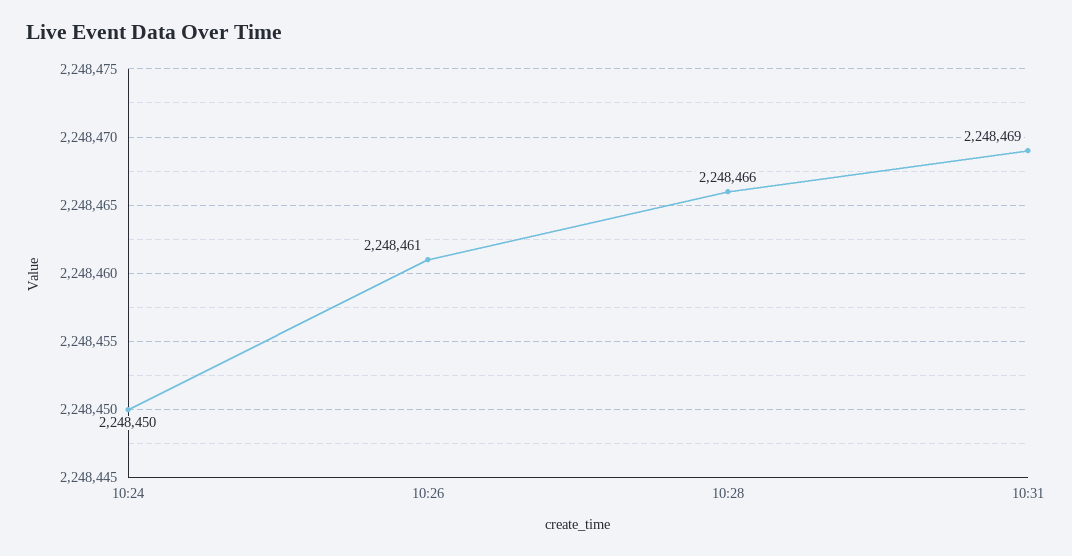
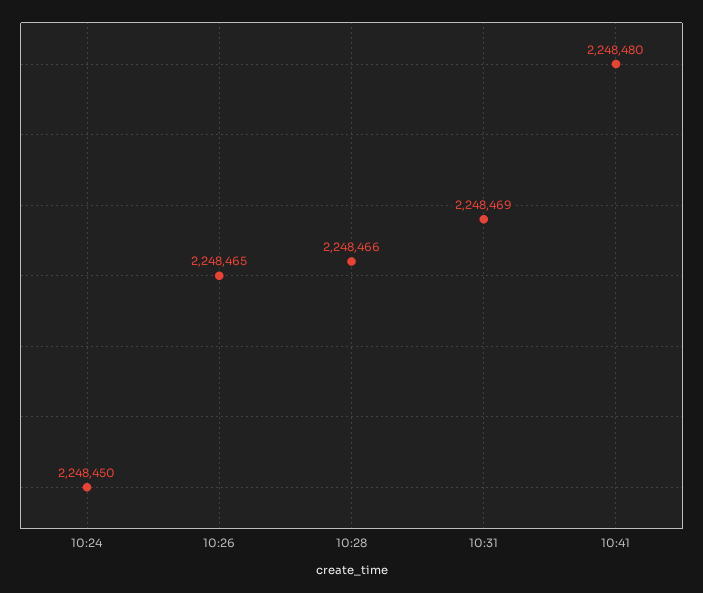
10:26: 2248461 -> 2248465
10:41: none -> 2248480

